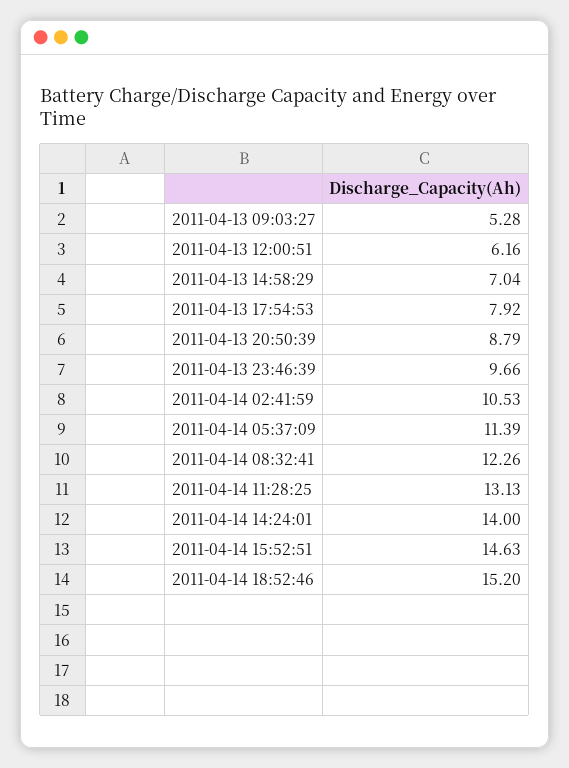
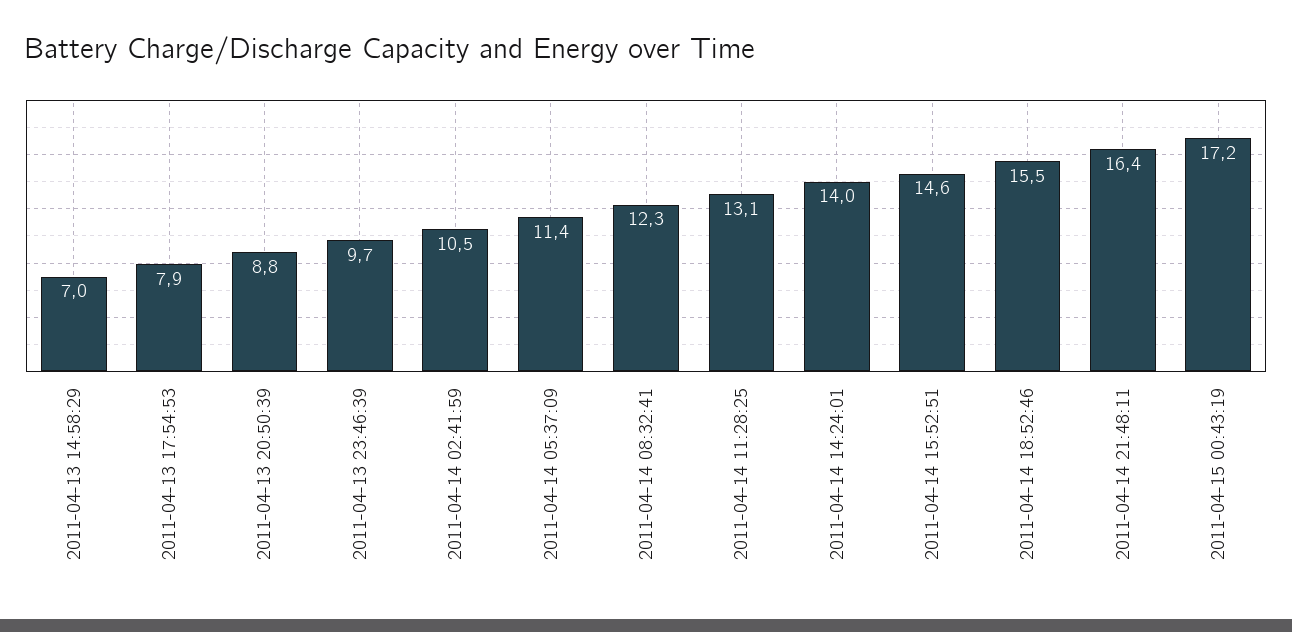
2011-04-13 09:03:27: 5.28 -> none
2011-04-13 12:00:51: 6.16 -> none
2011-04-14 18:52:46: 15.2 -> 15.5
2011-04-14 21:48:11: none -> 16.4
2011-04-15 00:43:19: none -> 17.2

